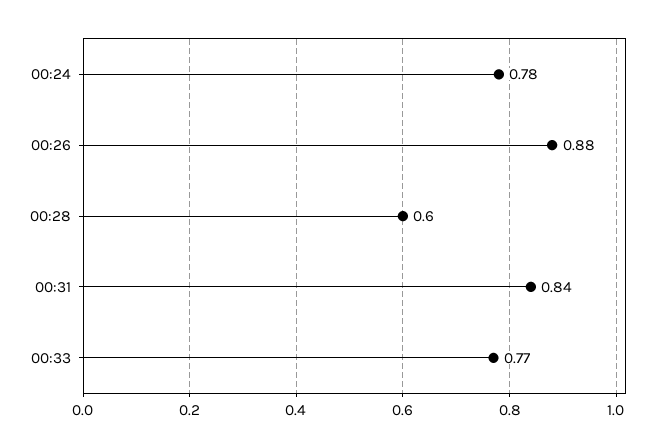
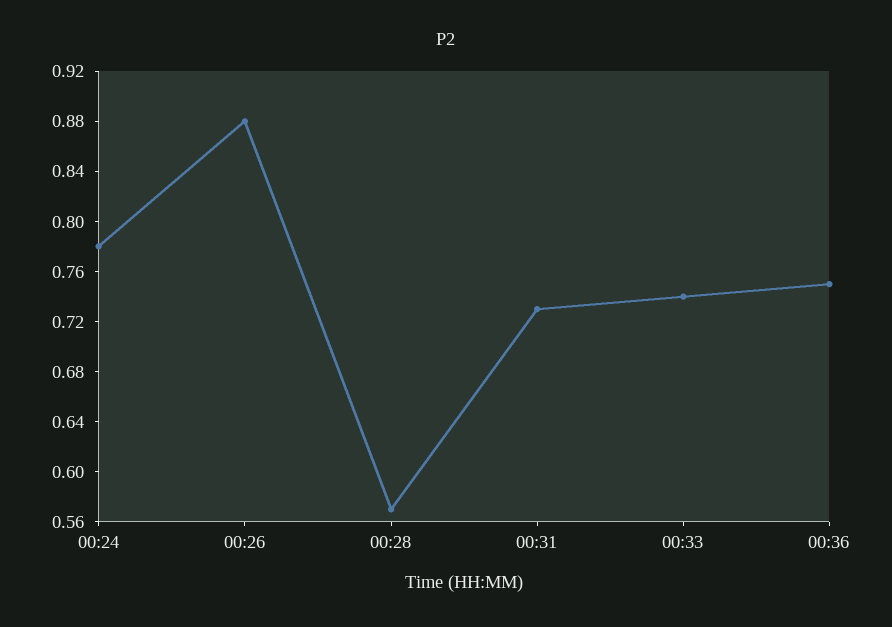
00:28: 0.6 -> 0.57
00:31: 0.84 -> 0.73
00:33: 0.77 -> 0.74
00:36: none -> 0.75

